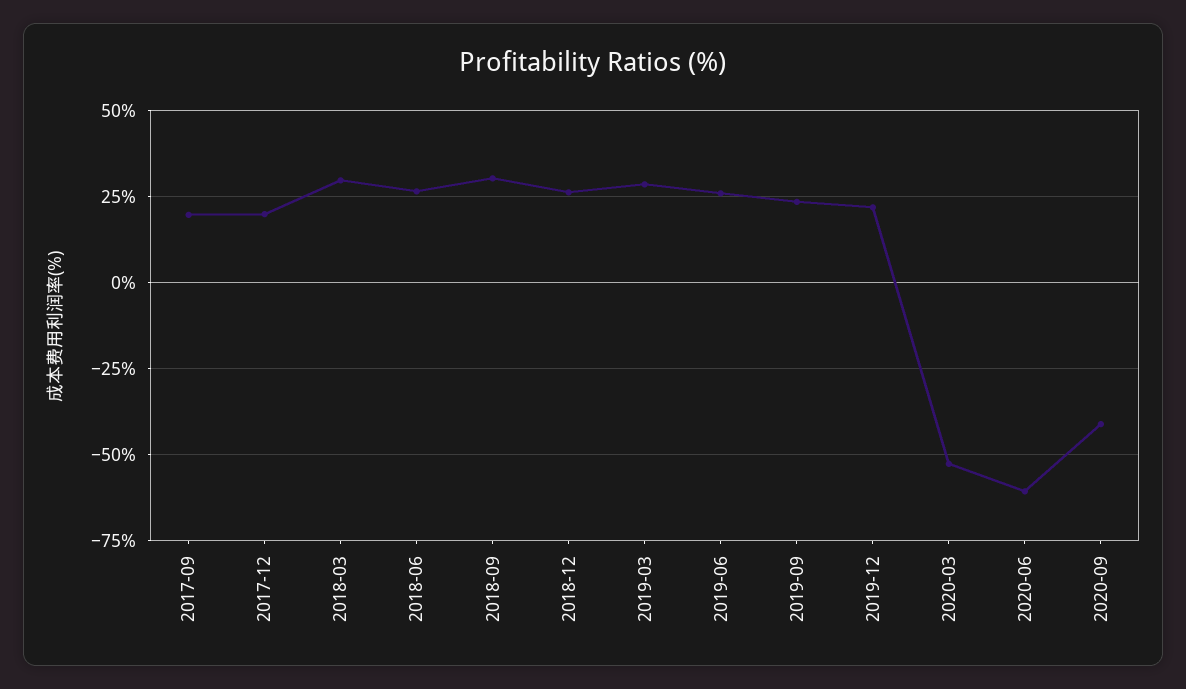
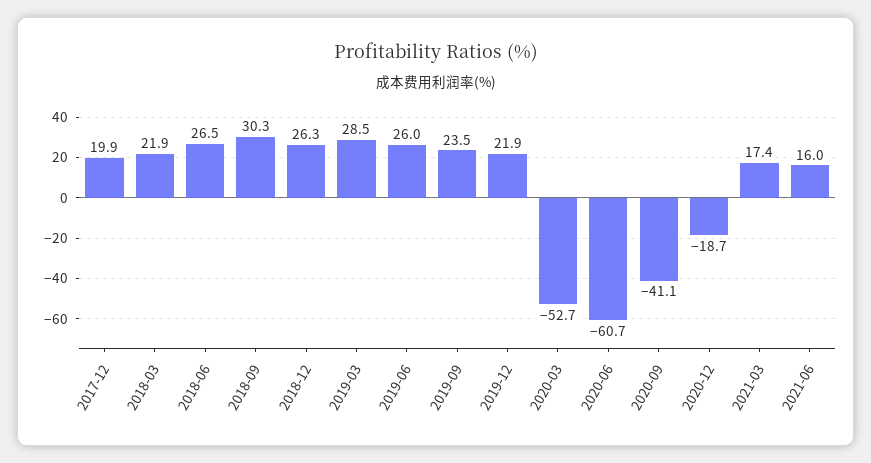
2017-09: 20 -> none
2018-03: 30 -> 21.9
2020-12: none -> -18.7
2021-03: none -> 17.4
2021-06: none -> 16

